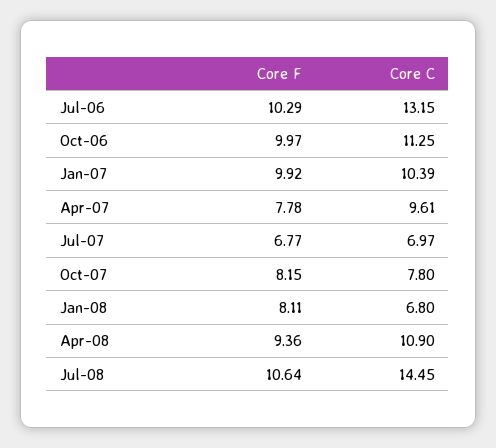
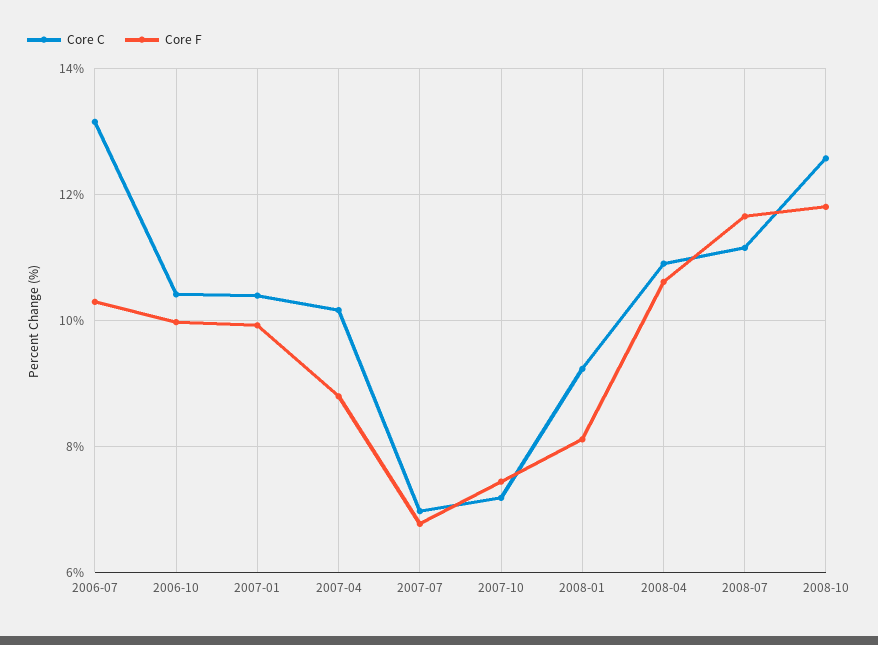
Core C, Oct-06: 11.25 -> 10.4
Core F, Apr-07: 7.78 -> 8.8
Core C, Apr-07: 9.61 -> 10.2
Core F, Oct-07: 8.15 -> 7.4
Core C, Oct-07: 7.8 -> 7.2
Core C, Jan-08: 6.8 -> 9.2
Core F, Apr-08: 9.36 -> 10.6
Core F, Jul-08: 10.64 -> 11.6
Core C, Jul-08: 14.45 -> 11.2
Core C, 2008-10: none -> 12.6
Core F, 2008-10: none -> 11.8

